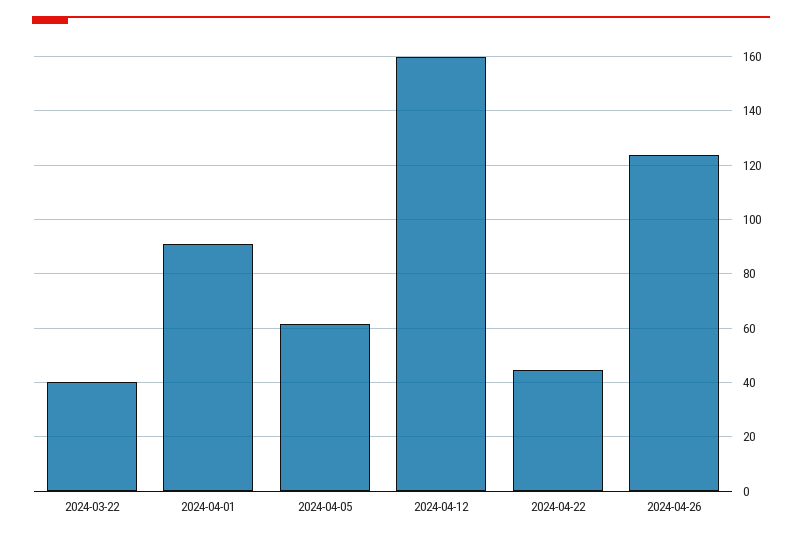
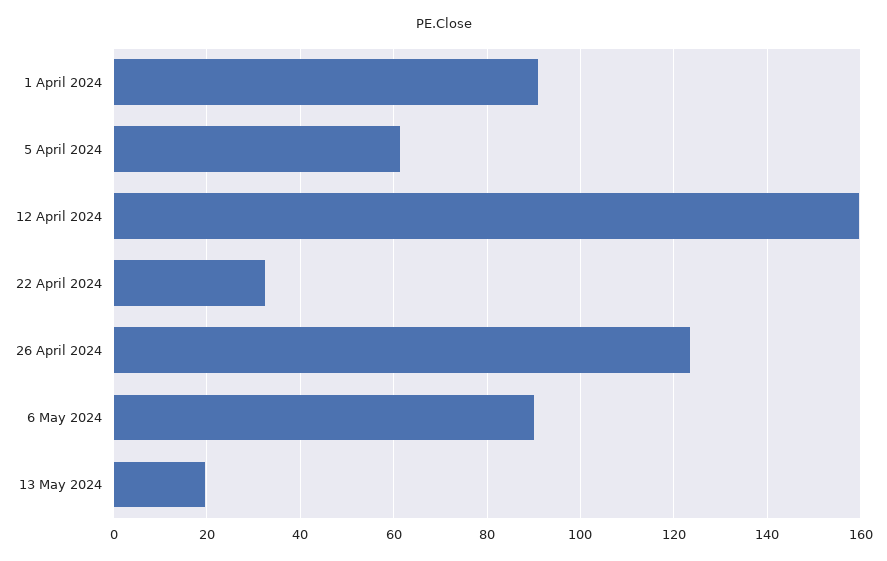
2024-03-22: 40 -> none
2024-04-22: 45 -> 32
6 May 2024: none -> 90
13 May 2024: none -> 20

